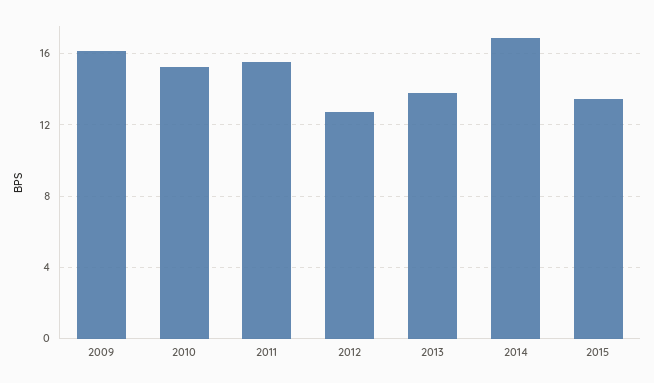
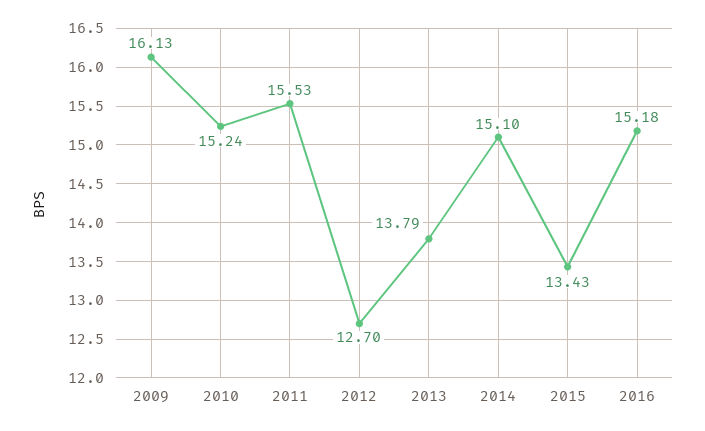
2014: 17 -> 15.1
2016: none -> 15.18

